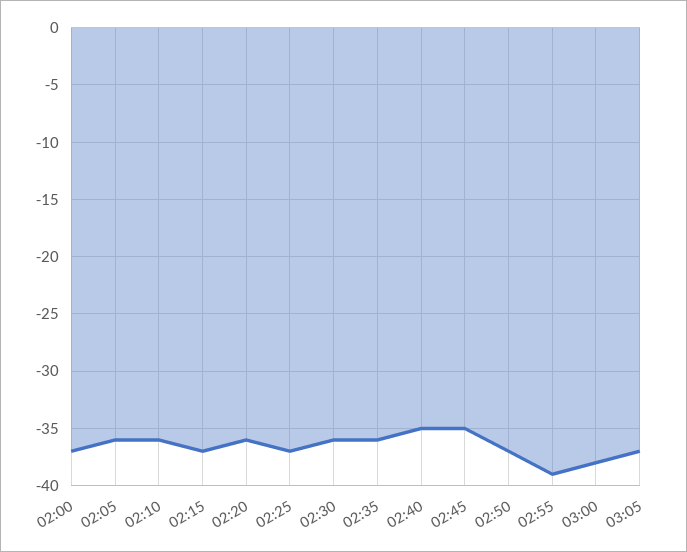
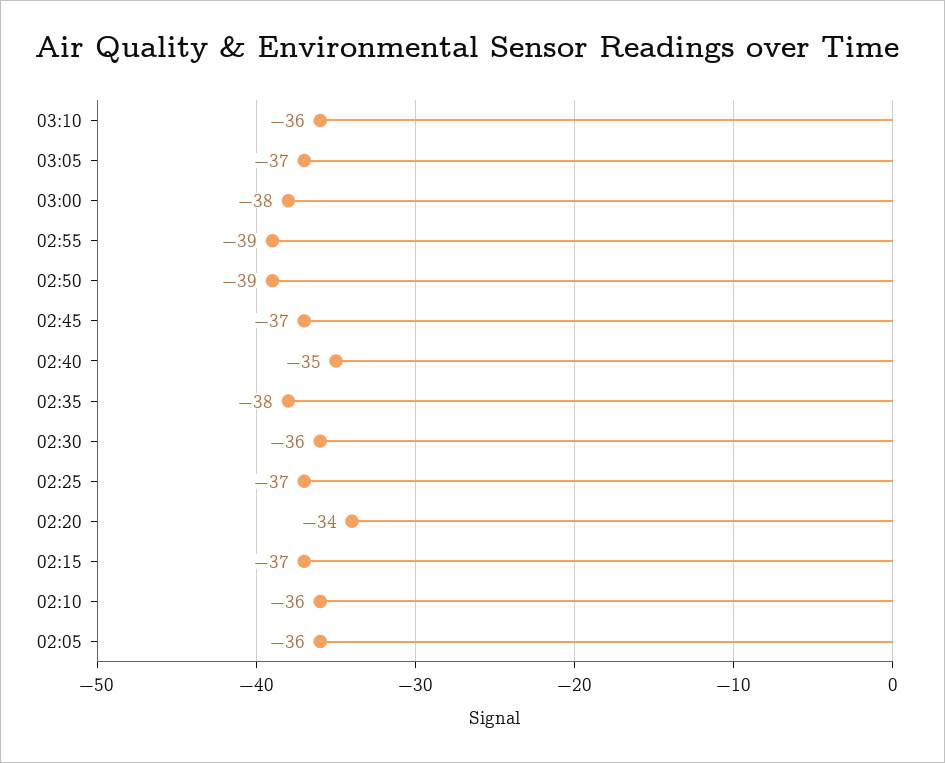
02:00: -37 -> none
02:20: -36 -> -34
02:35: -36 -> -38
02:45: -35 -> -37
02:50: -37 -> -39
03:10: none -> -36

